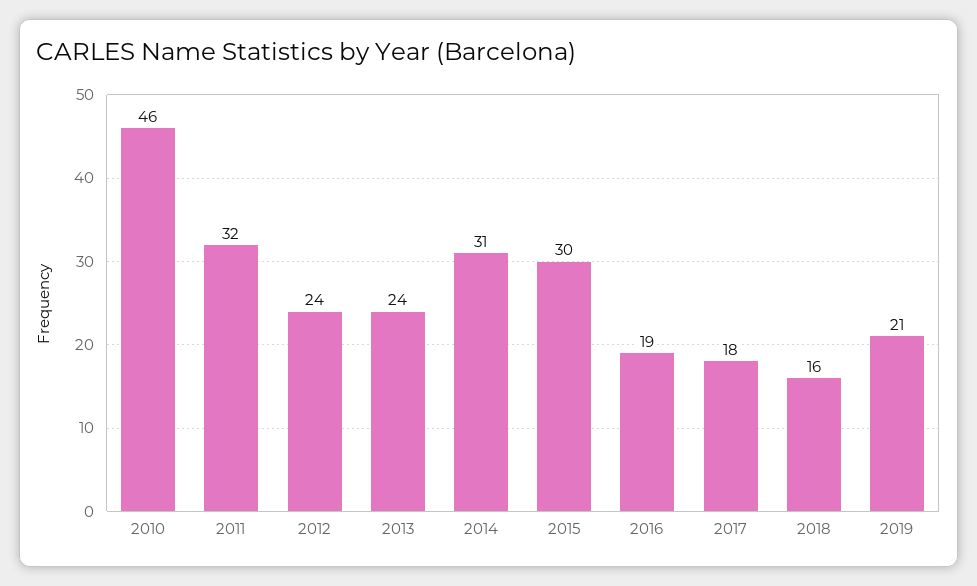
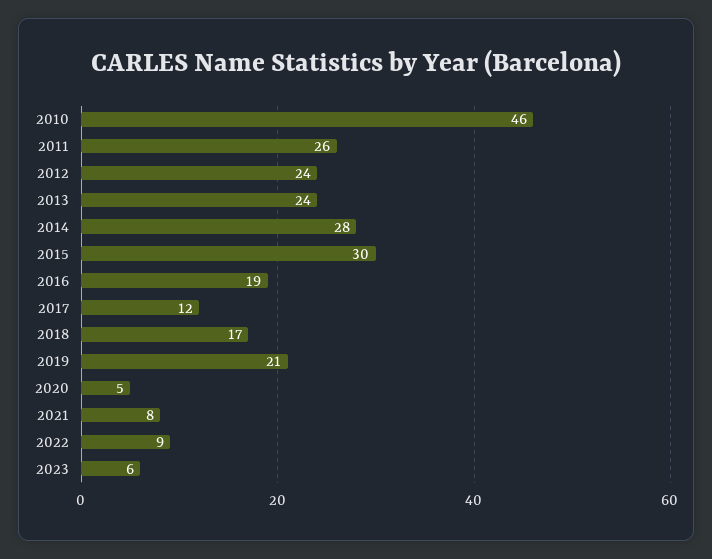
2011: 32 -> 26
2014: 31 -> 28
2017: 18 -> 12
2018: 16 -> 17
2020: none -> 5
2021: none -> 8
2022: none -> 9
2023: none -> 6

